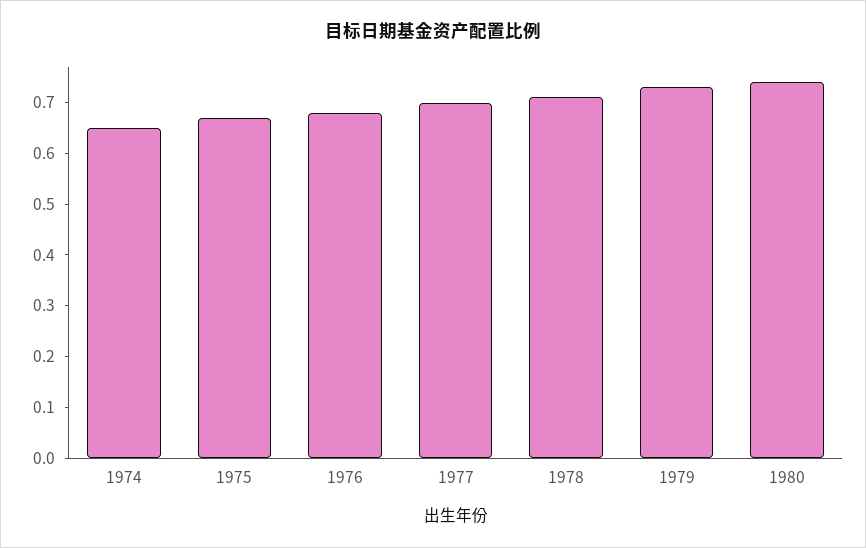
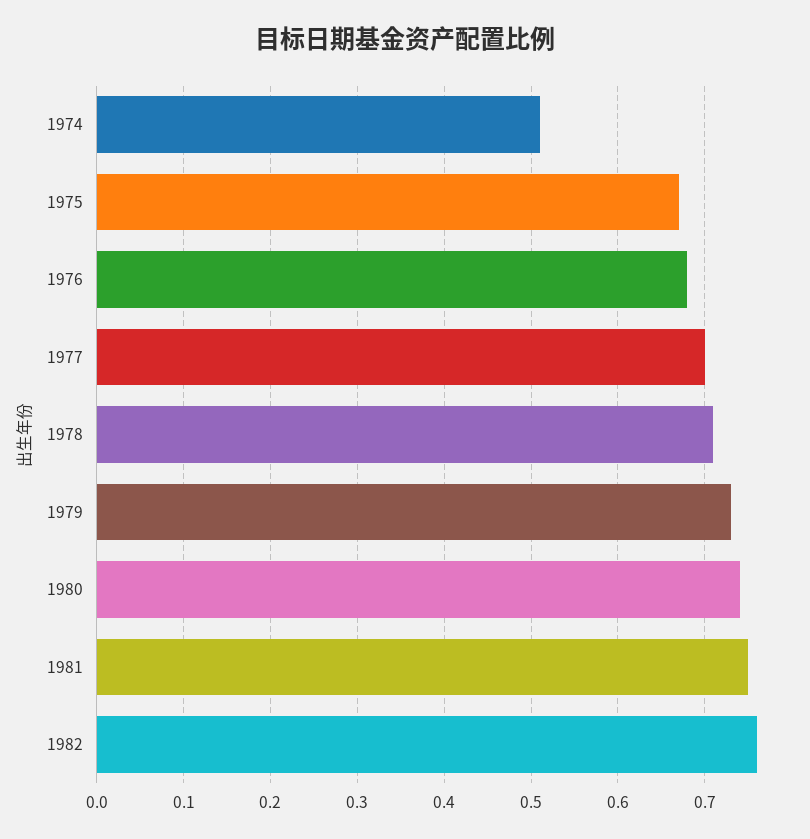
1974: 0.65 -> 0.51
1981: none -> 0.75
1982: none -> 0.76

